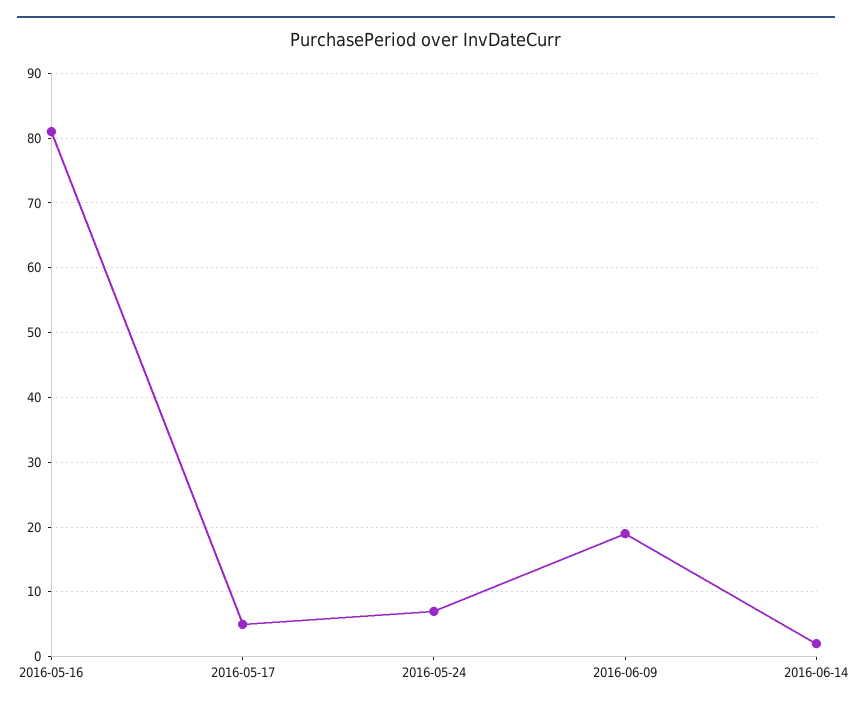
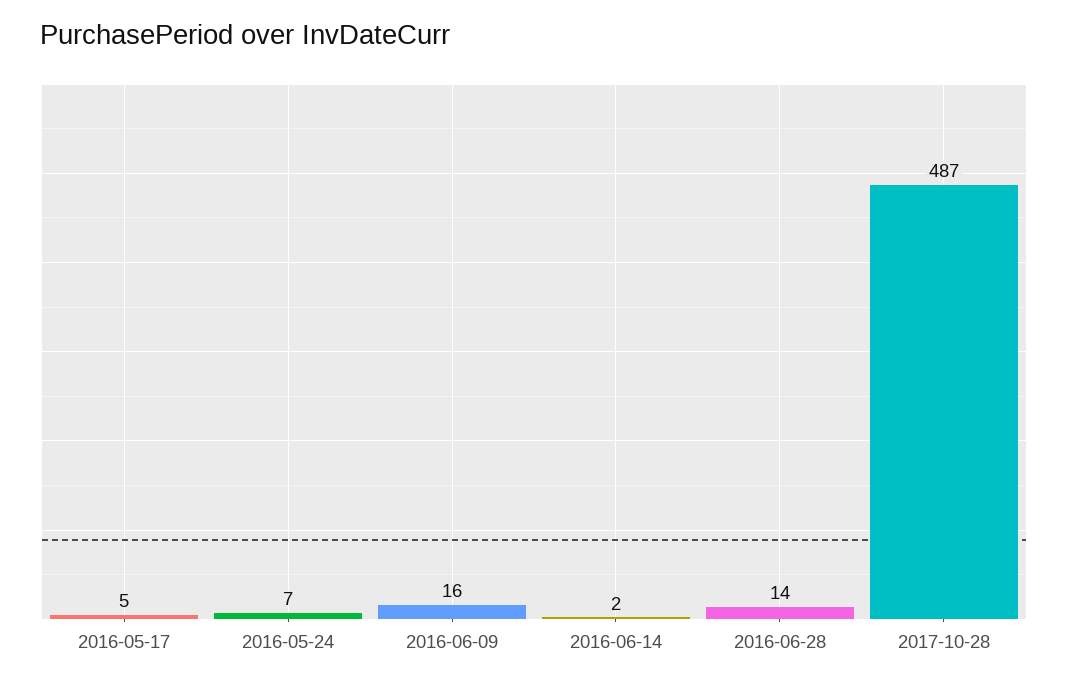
2016-05-16: 81 -> none
2016-06-09: 19 -> 16
2016-06-28: none -> 14
2017-10-28: none -> 487

